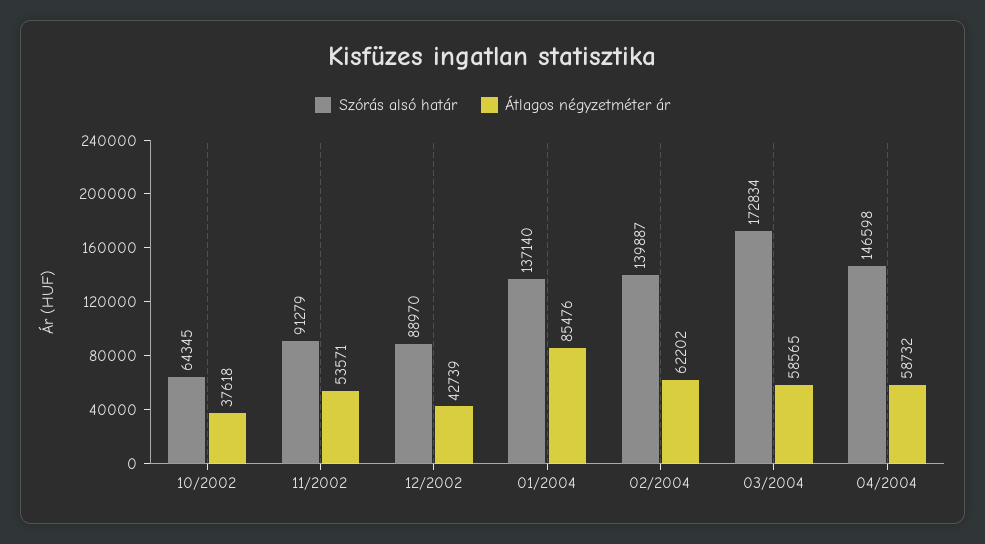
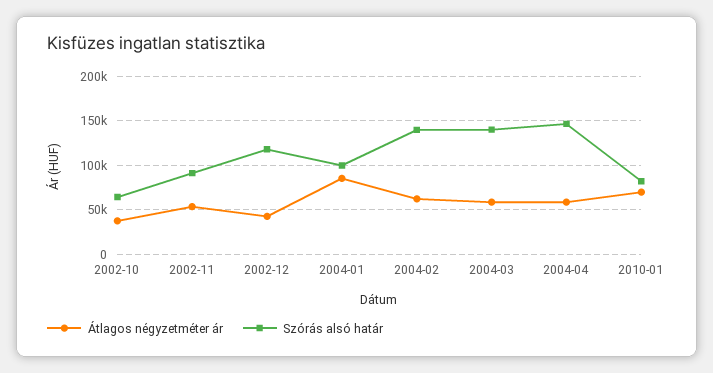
Szórás alsó határ, 12/2002: 88970 -> 120000
Szórás alsó határ, 01/2004: 137140 -> 100000
Szórás alsó határ, 03/2004: 172834 -> 140000
Átlagos négyzetméter ár, 2010-01: none -> 70000
Szórás alsó határ, 2010-01: none -> 80000

